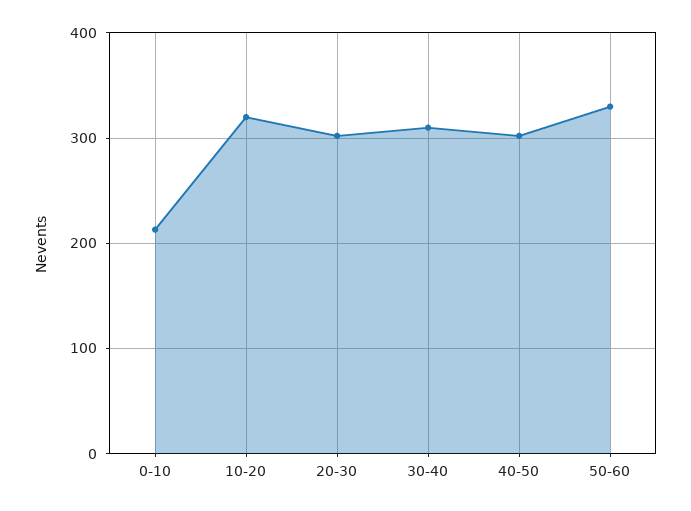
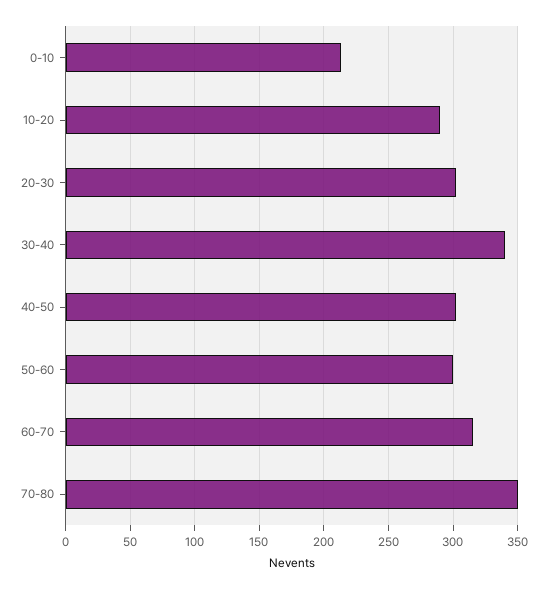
10-20: 320 -> 290
30-40: 310 -> 340
50-60: 330 -> 300
60-70: none -> 315
70-80: none -> 350

